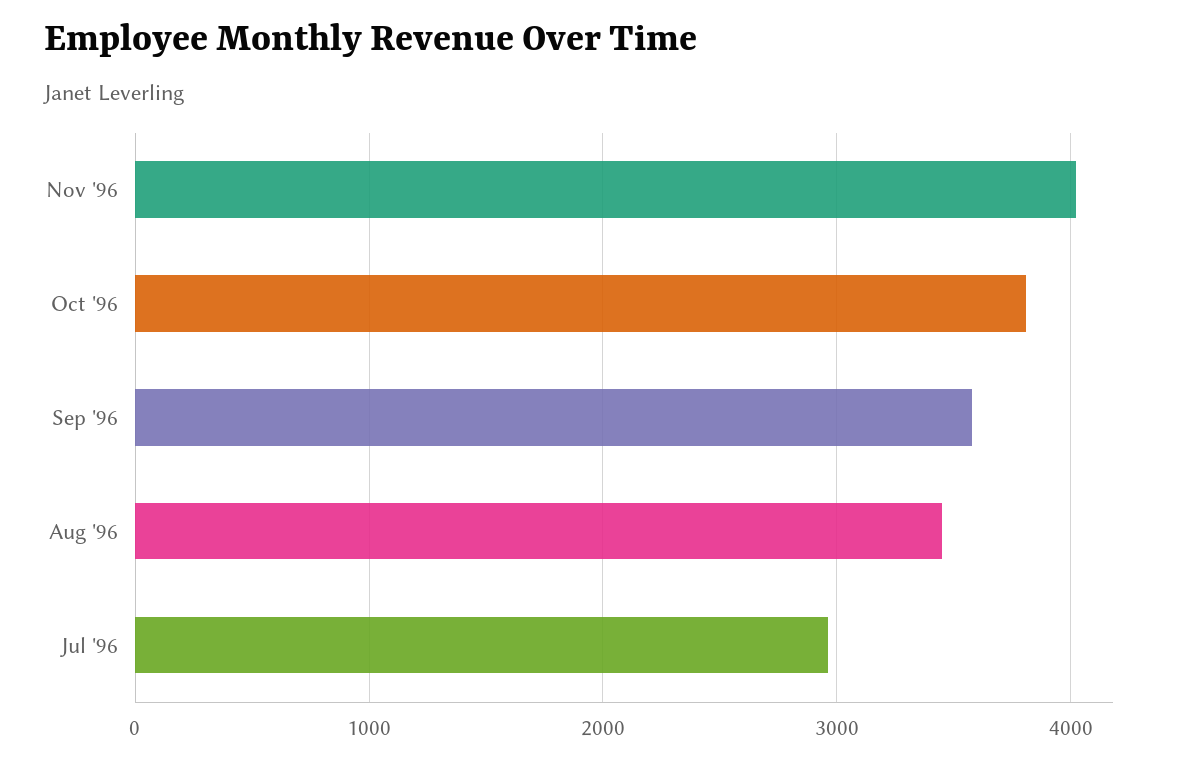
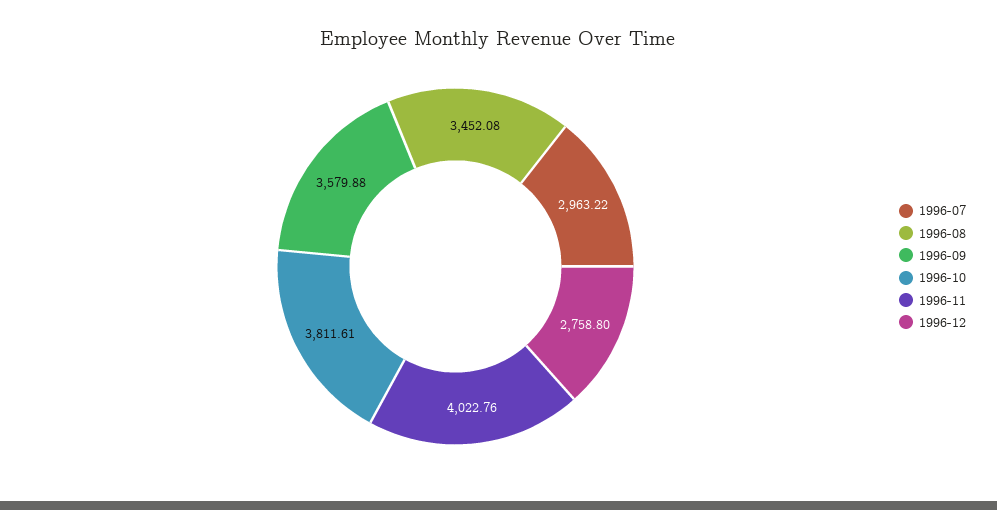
1996-12: none -> 2758.8

